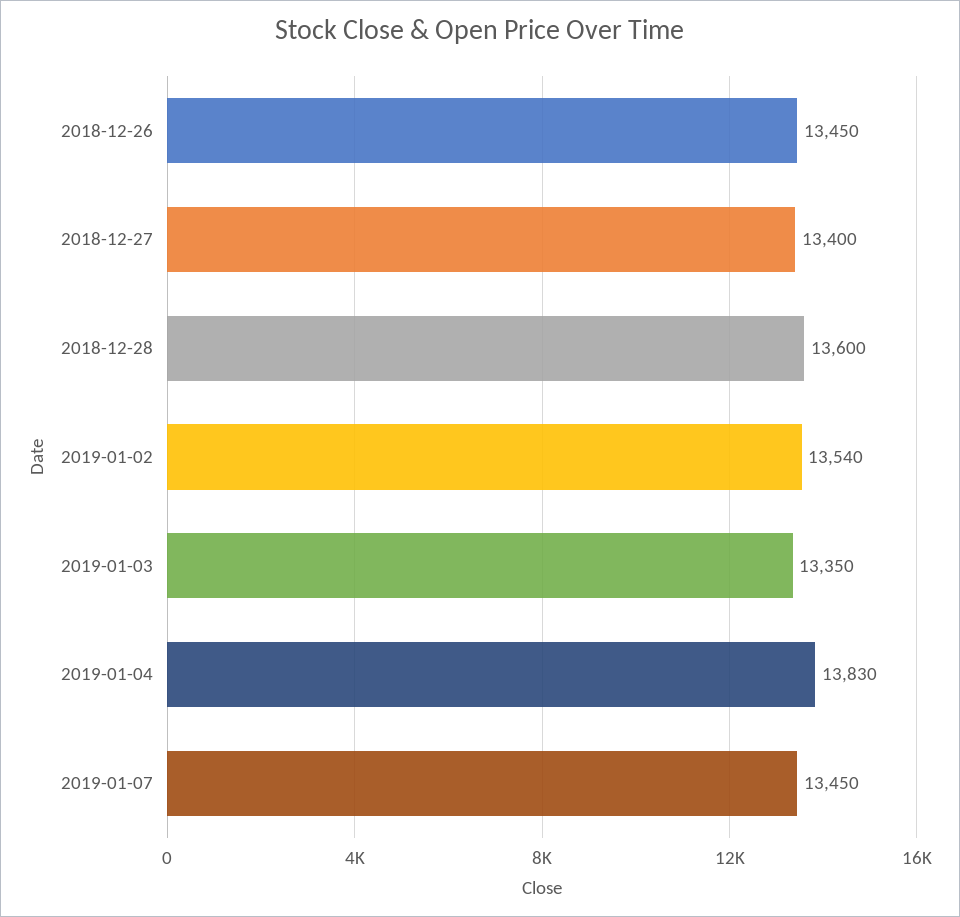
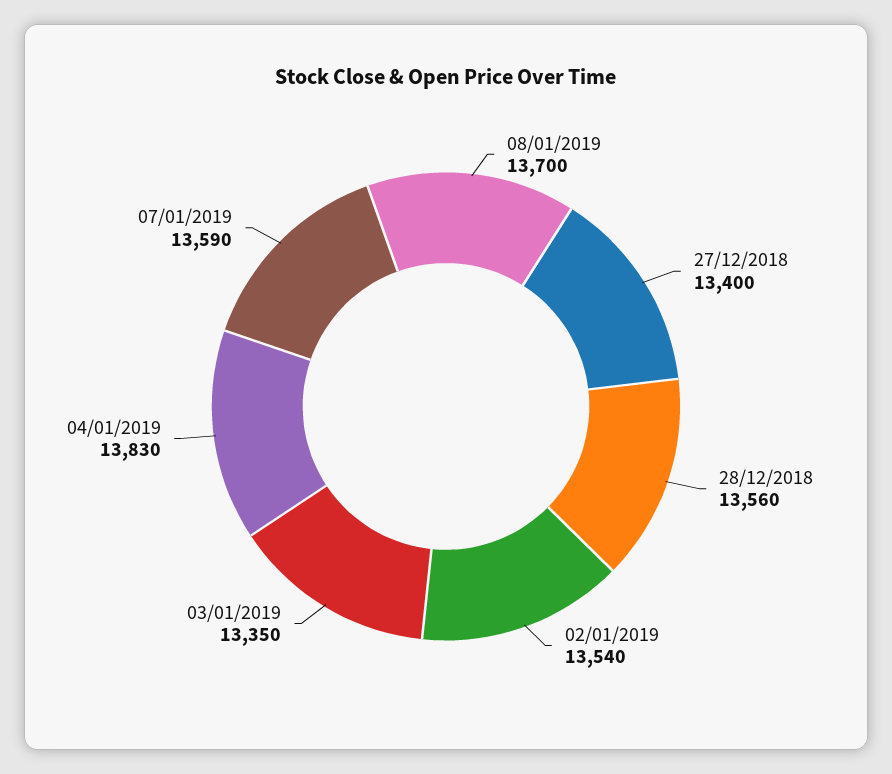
2018-12-26: 13450 -> none
2018-12-28: 13600 -> 13560
2019-01-07: 13450 -> 13590
08/01/2019: none -> 13700

